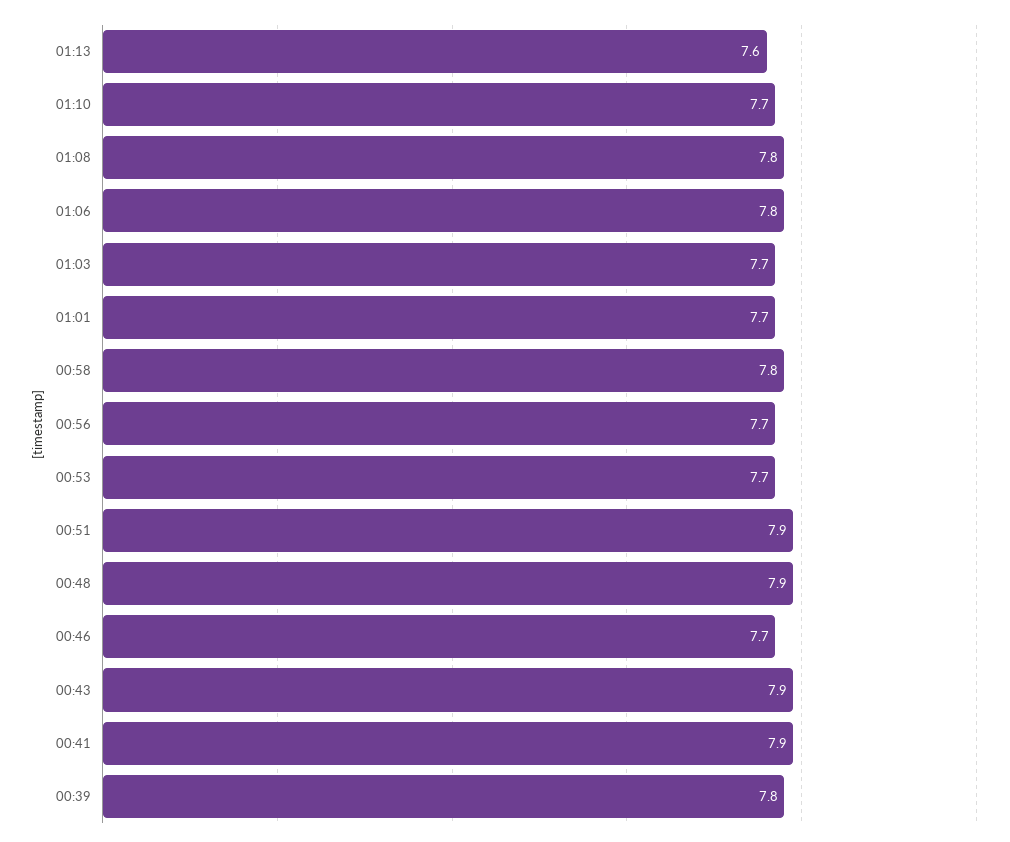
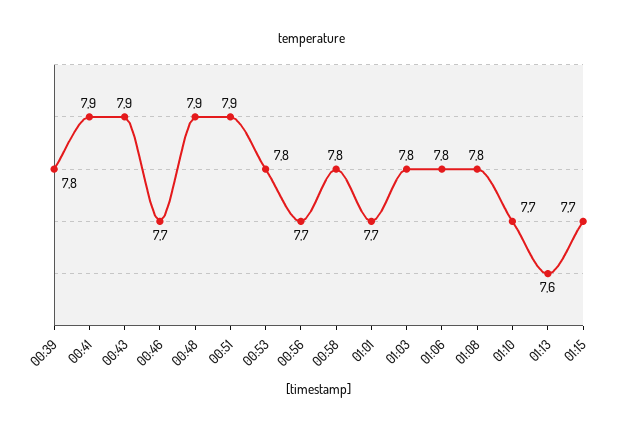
01:03: 7.7 -> 7.8
00:53: 7.7 -> 7.8
01:15: none -> 7.7

